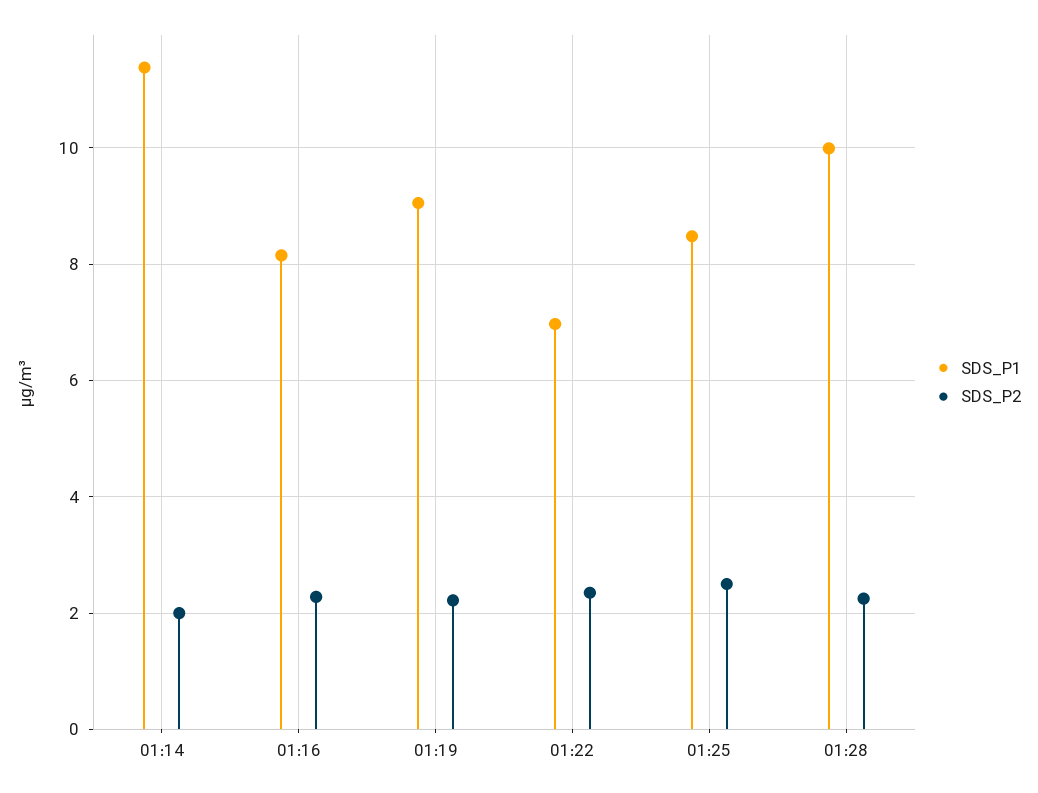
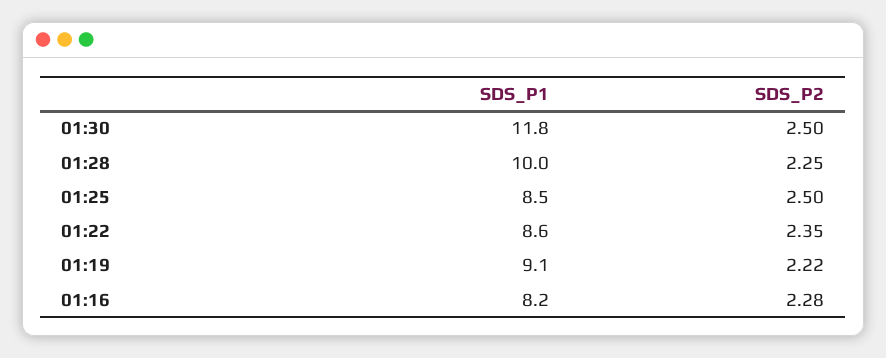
SDS_P1, 01:14: 11.4 -> none
SDS_P2, 01:14: 2 -> none
SDS_P1, 01:22: 7 -> 8.6
SDS_P1, 01:30: none -> 11.8
SDS_P2, 01:30: none -> 2.5

